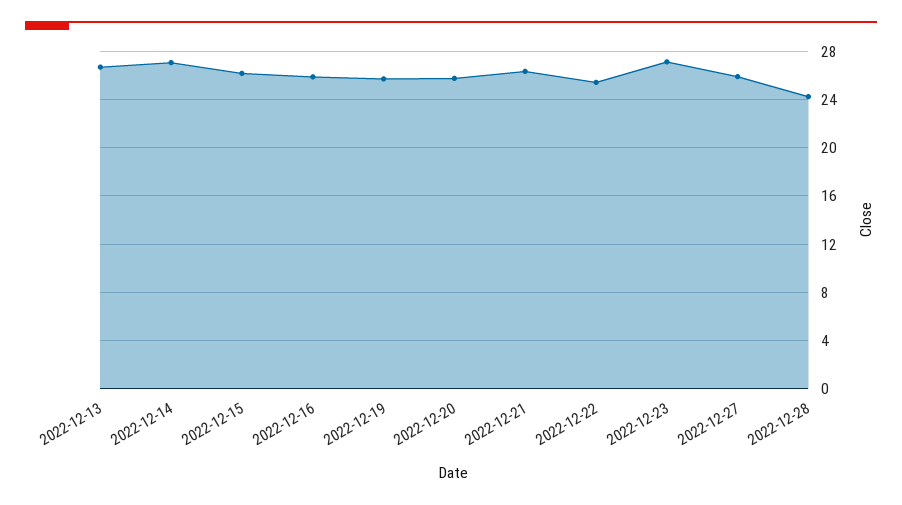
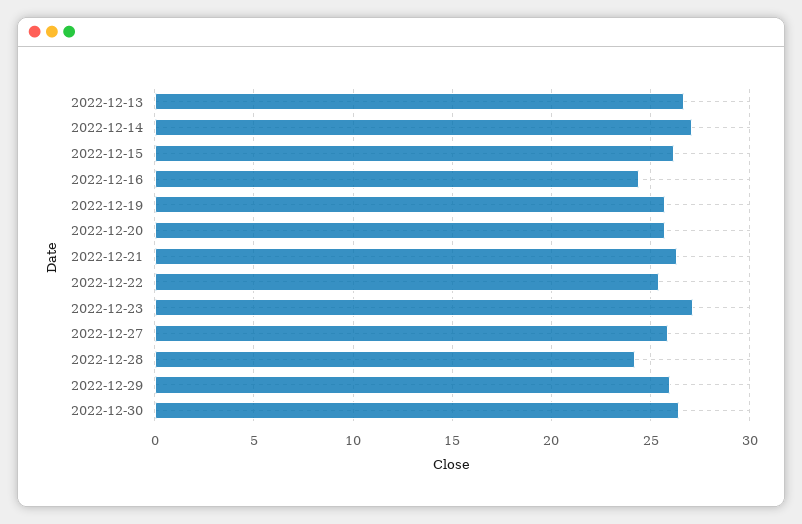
2022-12-16: 26 -> 24.5
2022-12-29: none -> 26
2022-12-30: none -> 26.5

